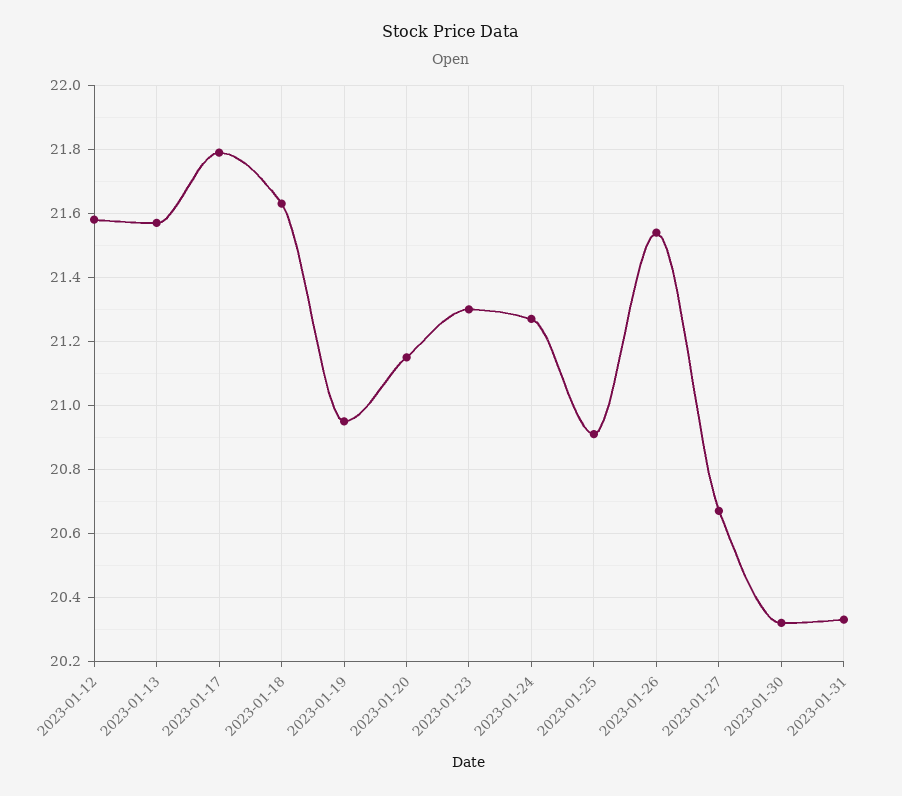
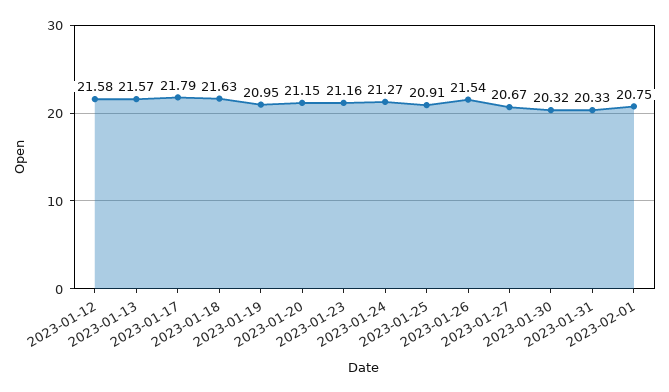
2023-01-23: 21.3 -> 21.16
2023-02-01: none -> 20.75

